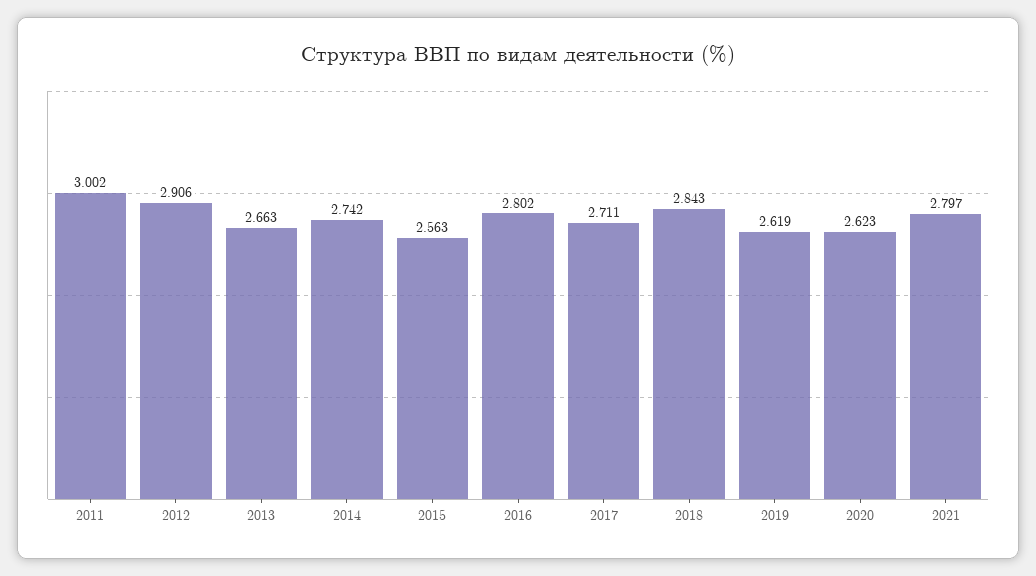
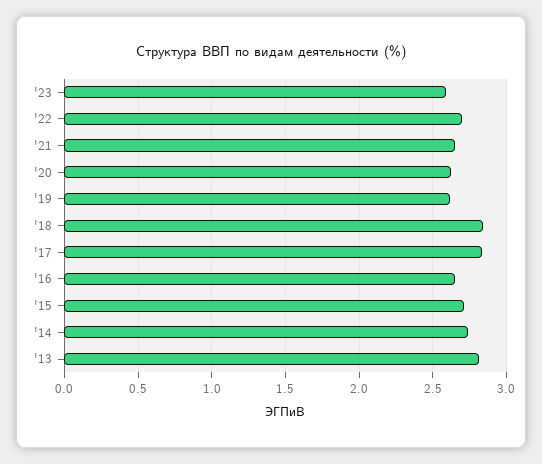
2011: 3.002 -> none
2012: 2.906 -> none
2013: 2.663 -> 2.8
2015: 2.563 -> 2.7
2016: 2.802 -> 2.65
2017: 2.711 -> 2.85
2021: 2.797 -> 2.65
'23: none -> 2.6
'22: none -> 2.7

